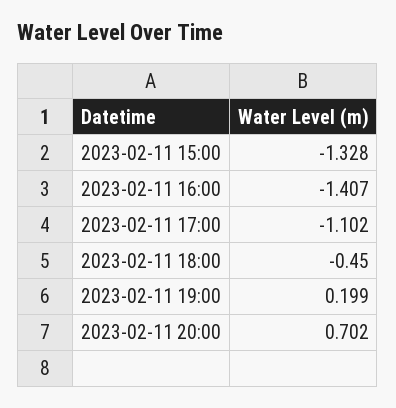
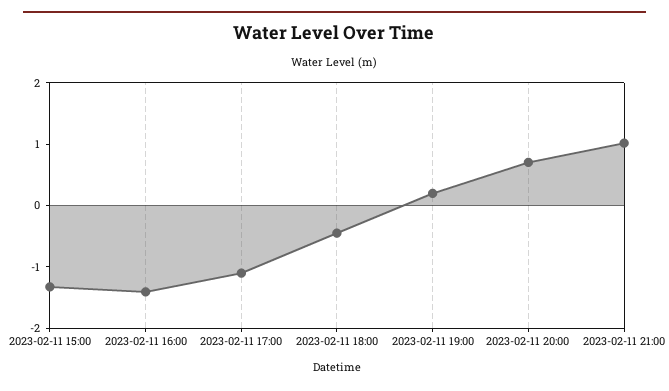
2023-02-11 21:00: none -> 1

